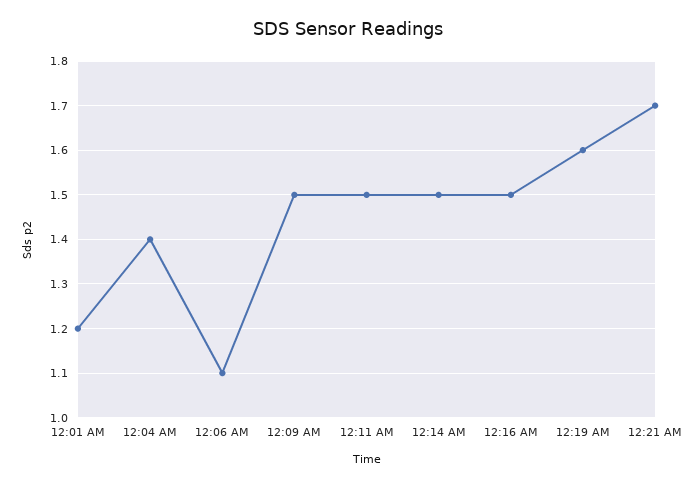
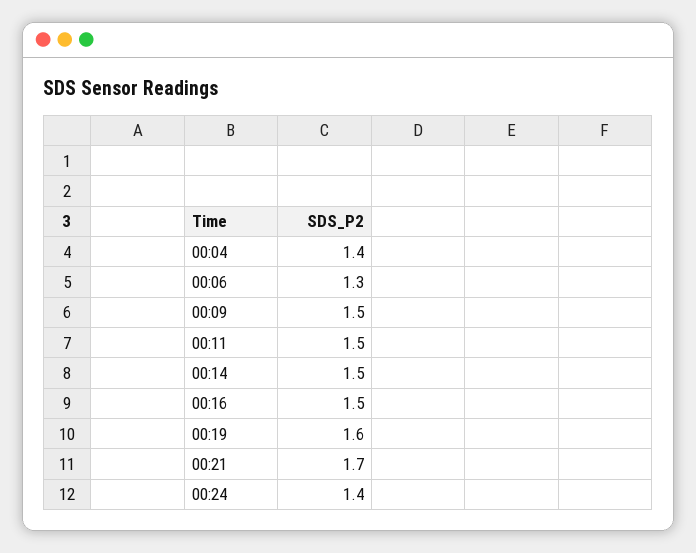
12:01 AM: 1.2 -> none
12:06 AM: 1.1 -> 1.3
00:24: none -> 1.4

